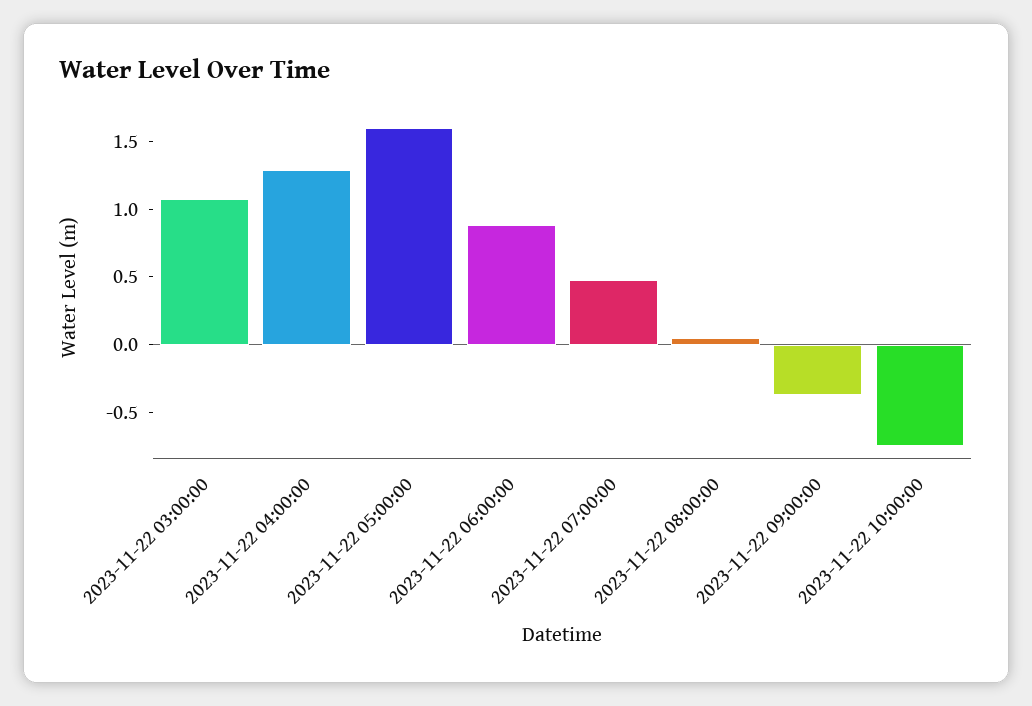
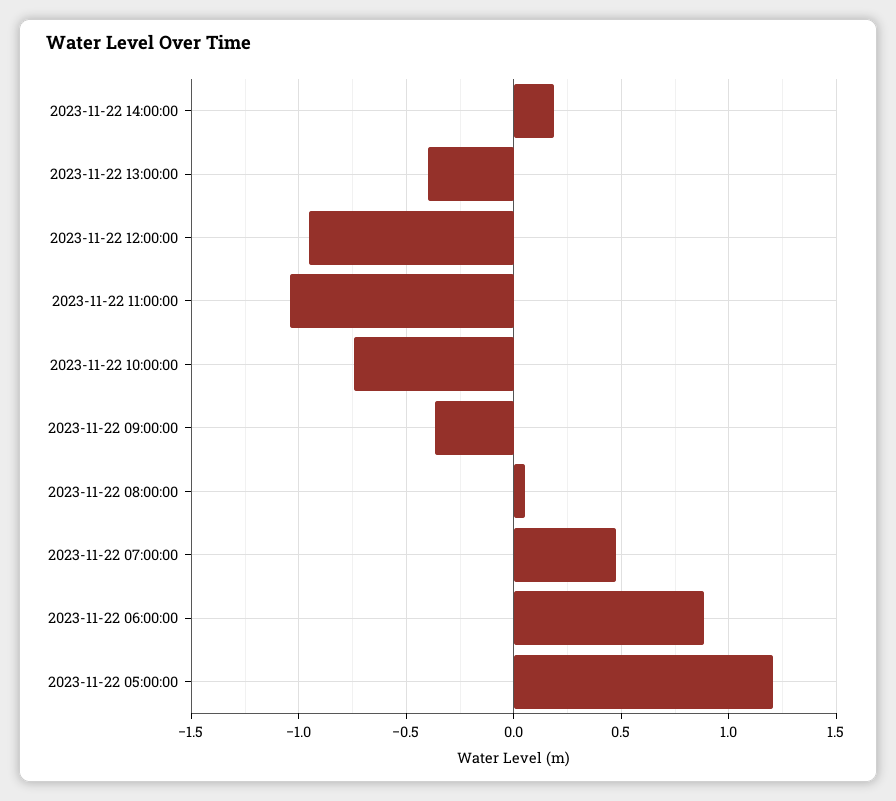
2023-11-22 03:00:00: 1.1 -> none
2023-11-22 04:00:00: 1.3 -> none
2023-11-22 05:00:00: 1.6 -> 1.2
2023-11-22 14:00:00: none -> 0.2
2023-11-22 13:00:00: none -> -0.4
2023-11-22 12:00:00: none -> -0.95
2023-11-22 11:00:00: none -> -1.05

